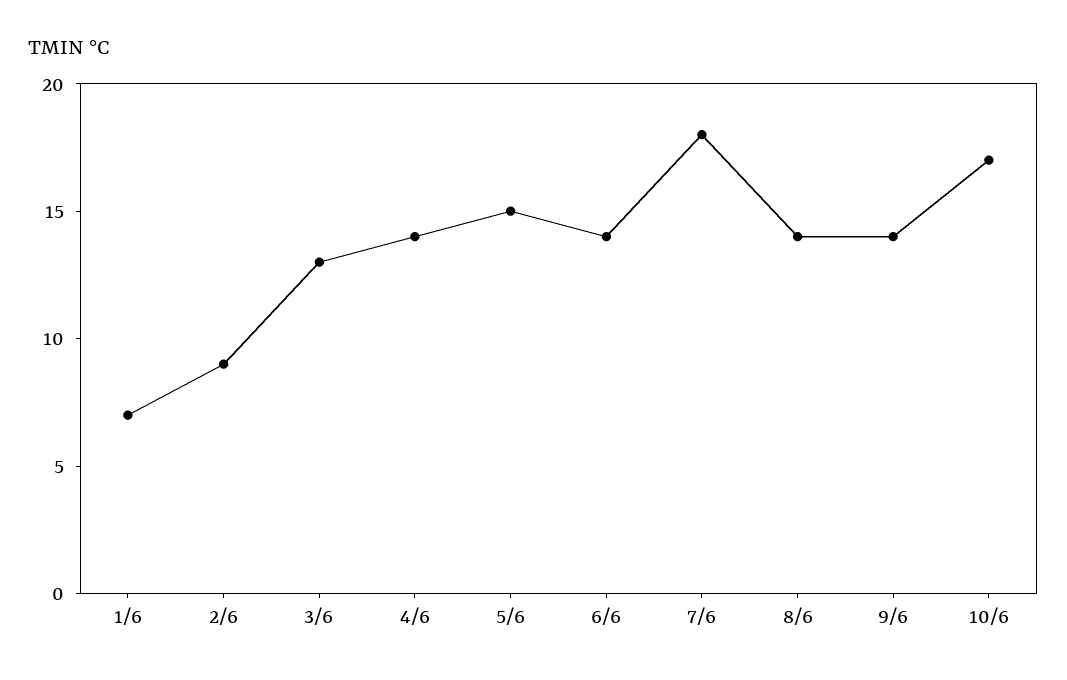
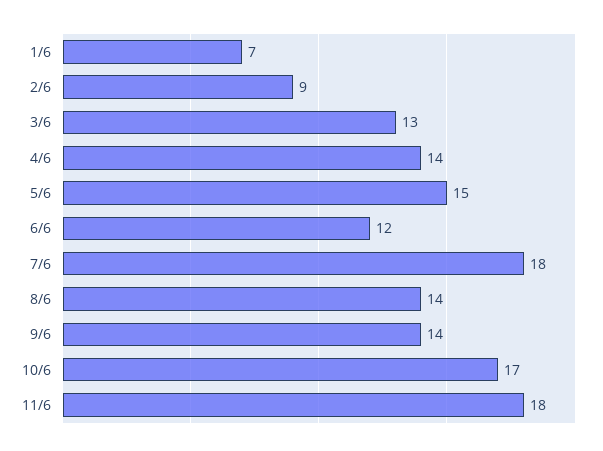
6/6: 14 -> 12
11/6: none -> 18

